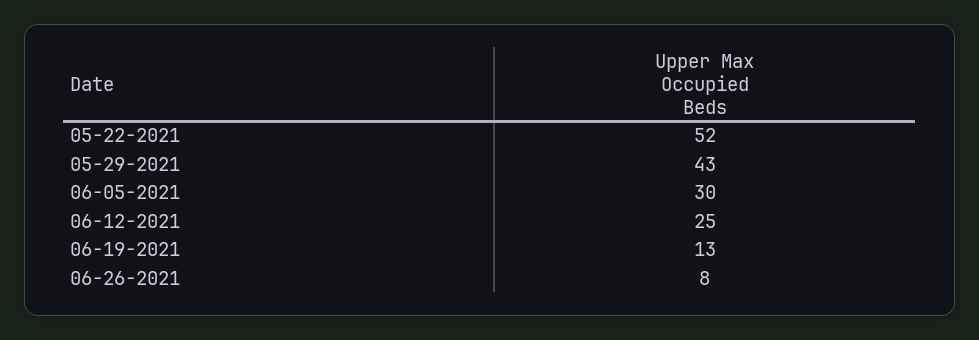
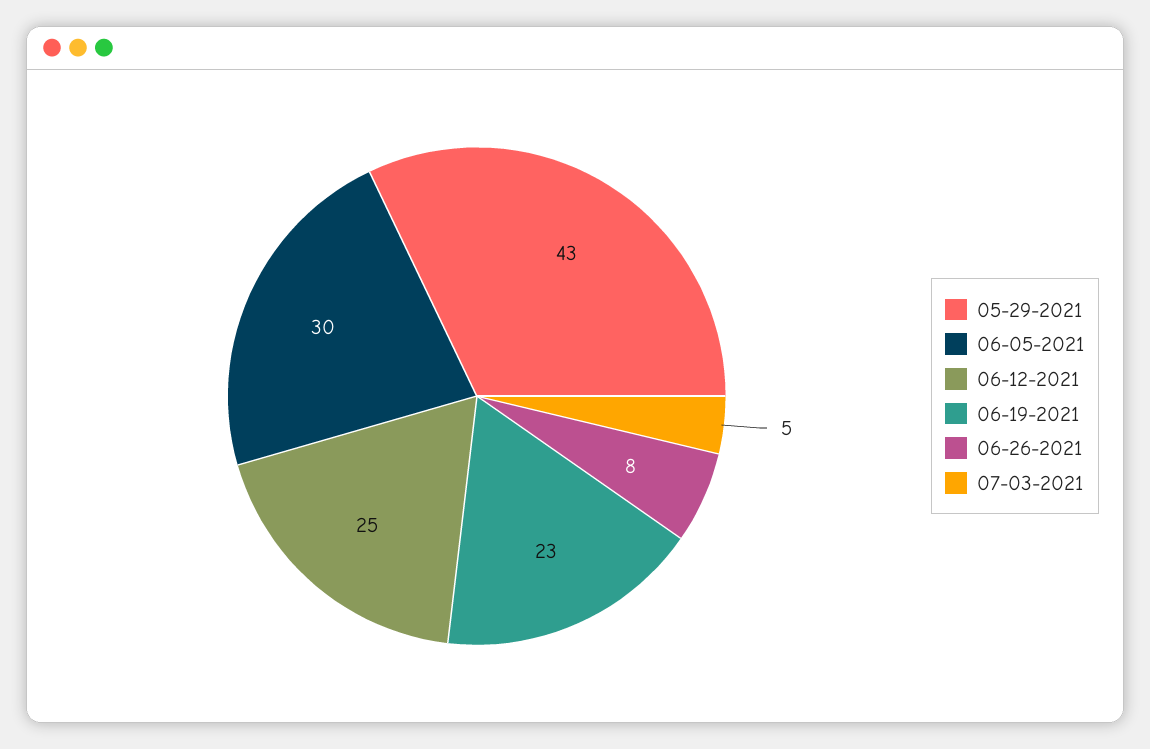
05-22-2021: 52 -> none
06-19-2021: 13 -> 23
07-03-2021: none -> 5

